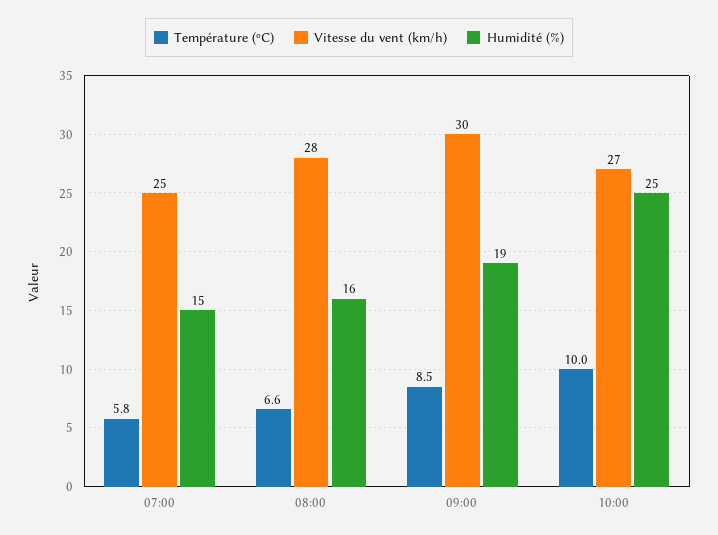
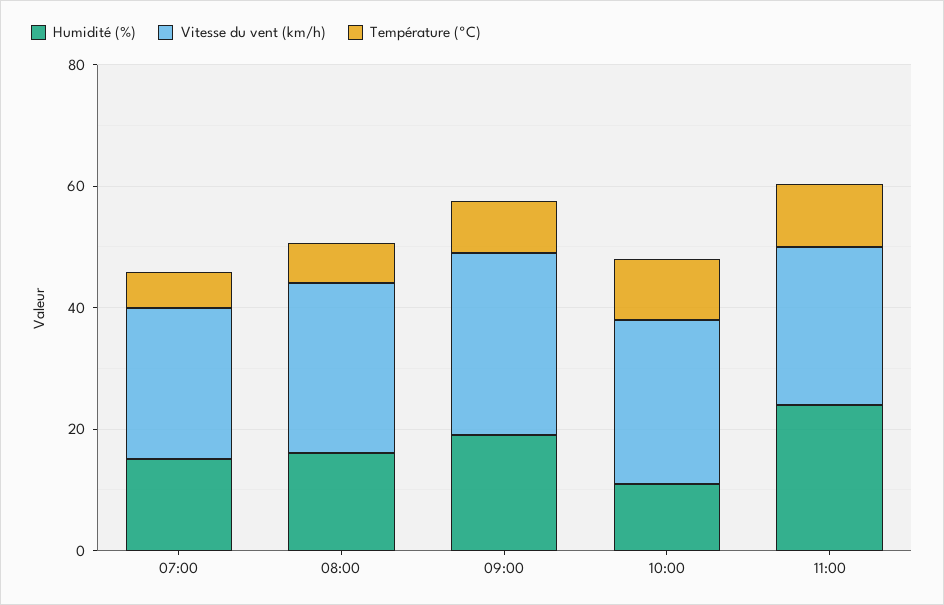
Humidité (%), 10:00: 25 -> 10
Humidité (%), 11:00: none -> 25
Vitesse du vent (km/h), 11:00: none -> 25
Température (ºC), 11:00: none -> 10

